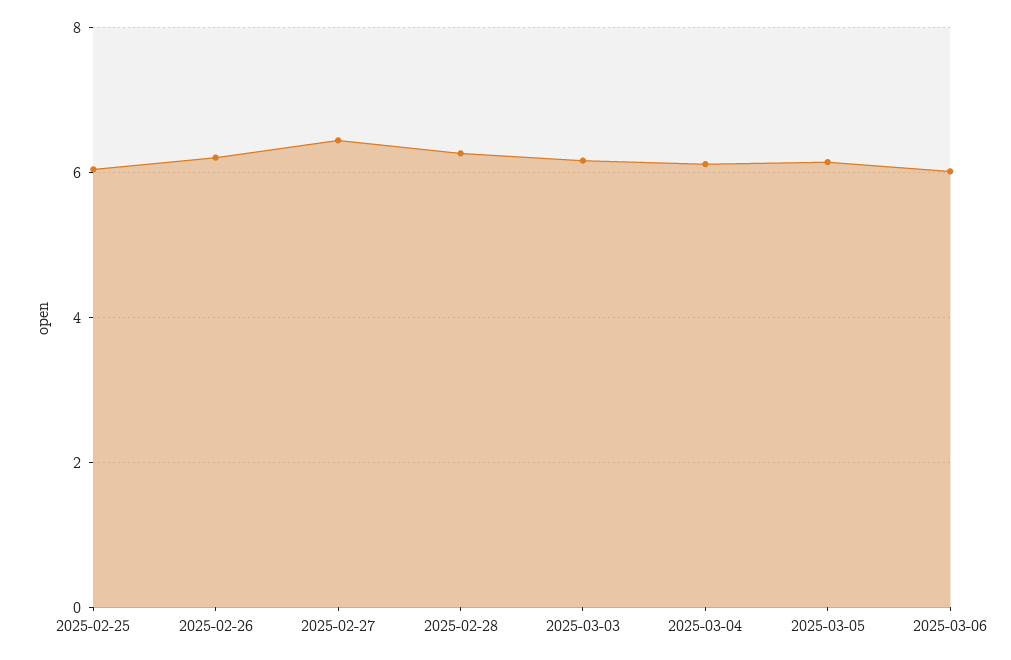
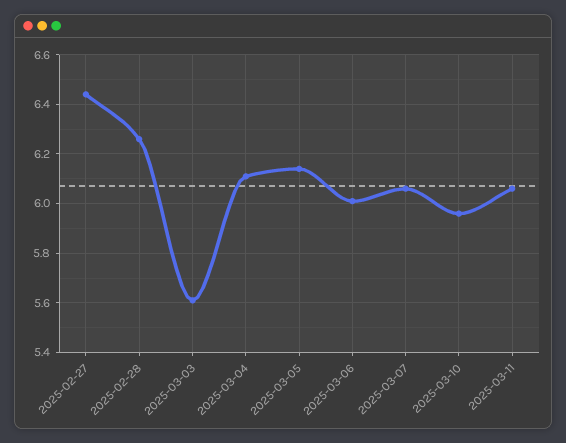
2025-02-25: 6 -> none
2025-02-26: 6.2 -> none
2025-03-03: 6.2 -> 5.6
2025-03-07: none -> 6.05
2025-03-10: none -> 5.95
2025-03-11: none -> 6.05

